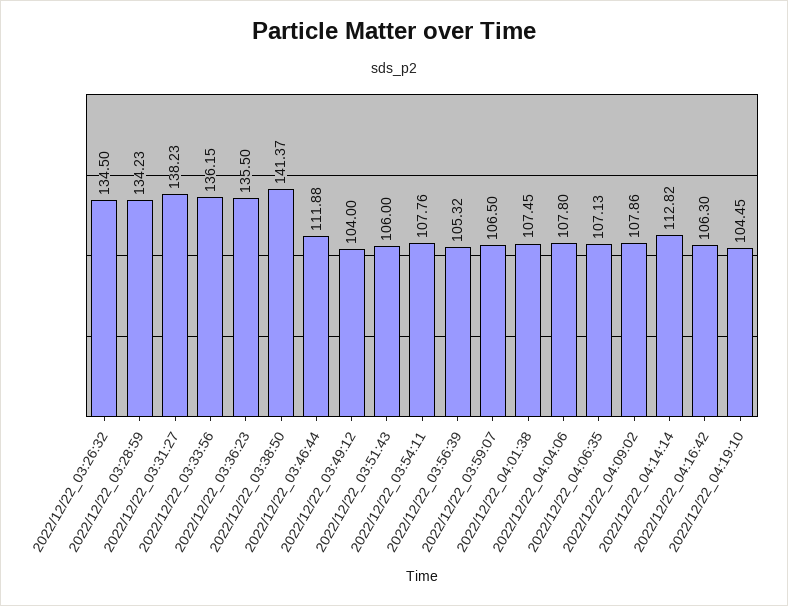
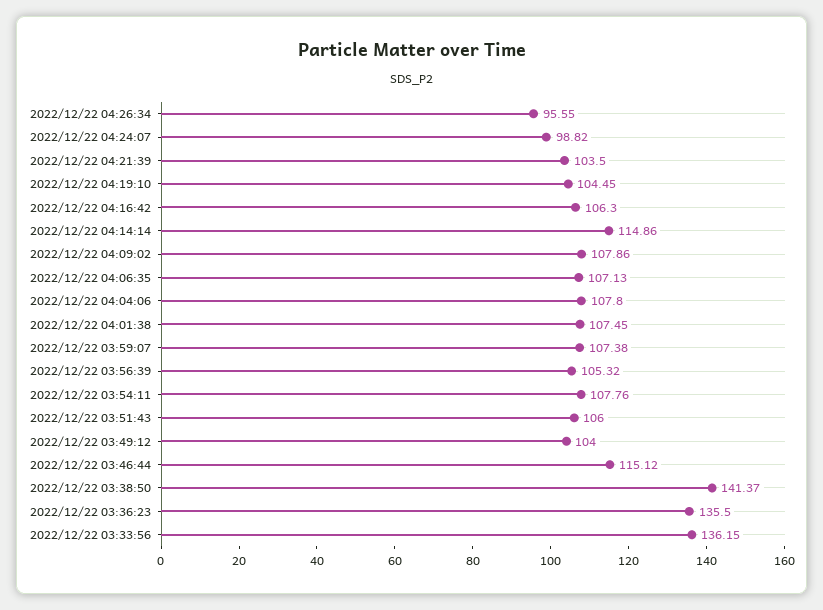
2022/12/22_03:26:32: 134.5 -> none
2022/12/22_03:28:59: 134.23 -> none
2022/12/22_03:31:27: 138.23 -> none
2022/12/22_03:46:44: 111.88 -> 115.12
2022/12/22_03:59:07: 106.5 -> 107.38
2022/12/22_04:14:14: 112.82 -> 114.86
2022/12/22 04:26:34: none -> 95.55
2022/12/22 04:24:07: none -> 98.82
2022/12/22 04:21:39: none -> 103.5

